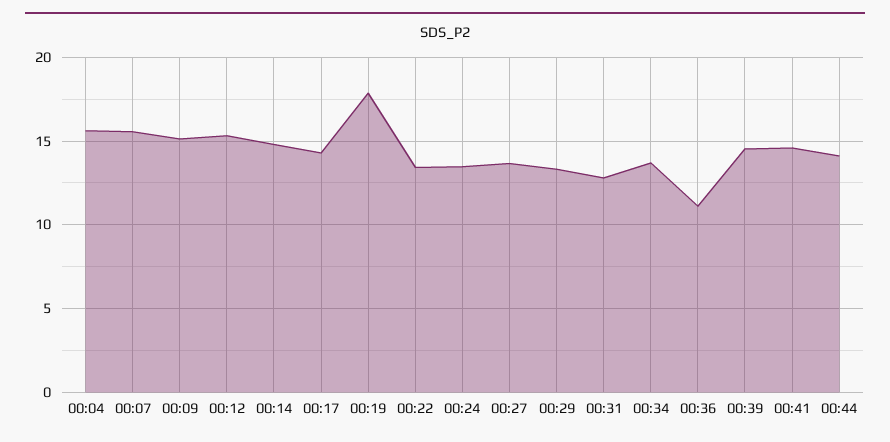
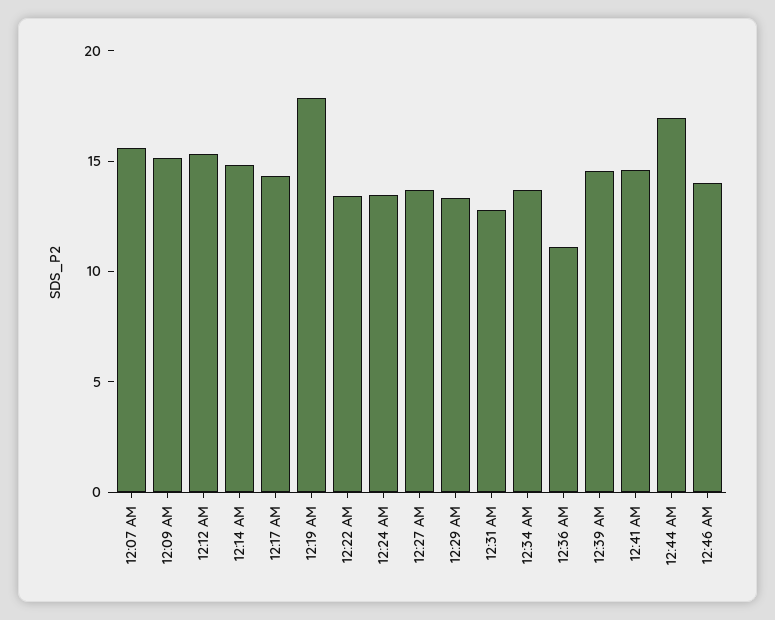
00:04: 15.5 -> none
00:44: 14 -> 17
12:46 AM: none -> 14

